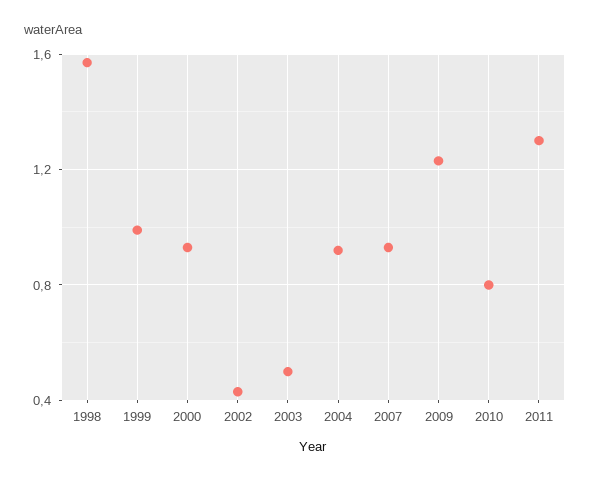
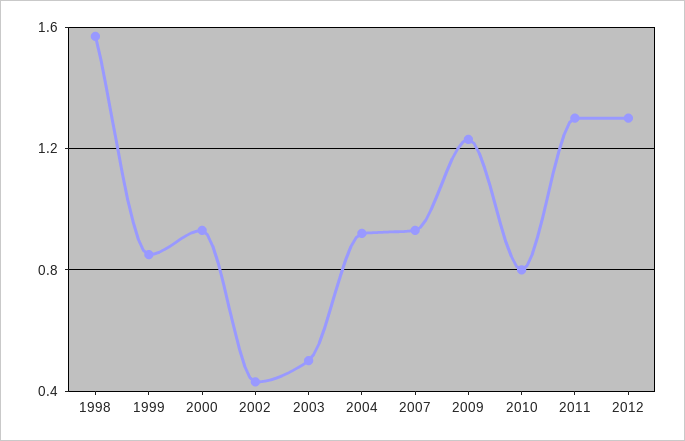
1999: 1 -> 0.85
2012: none -> 1.3

